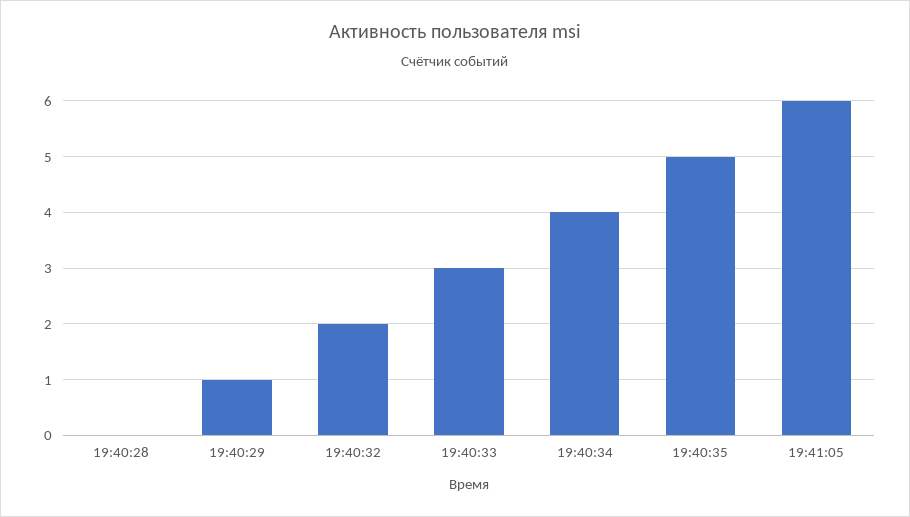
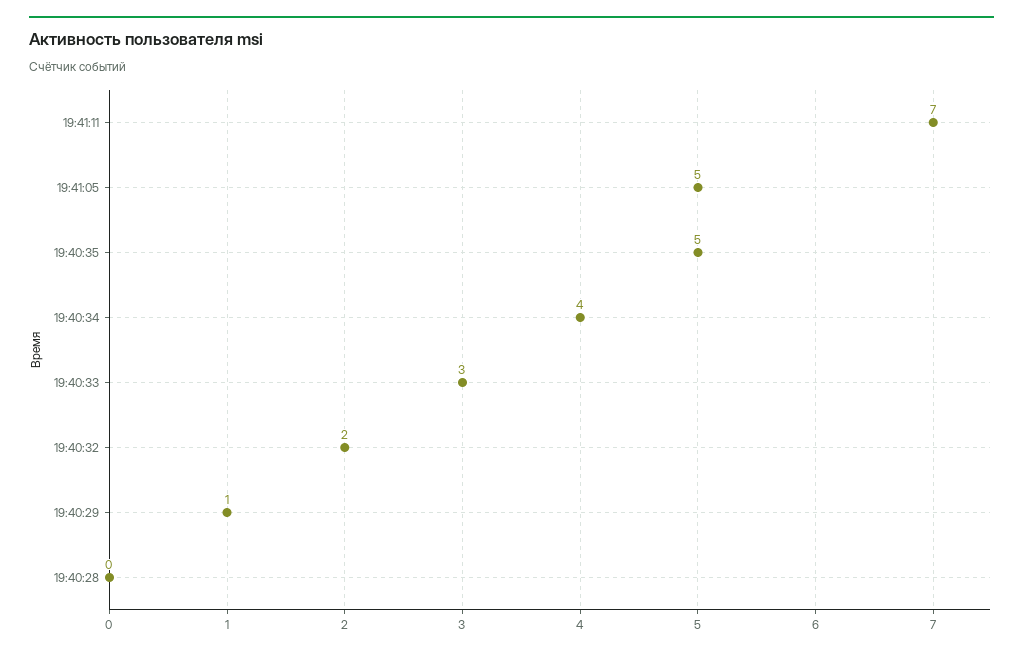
19:41:05: 6 -> 5
19:41:11: none -> 7

